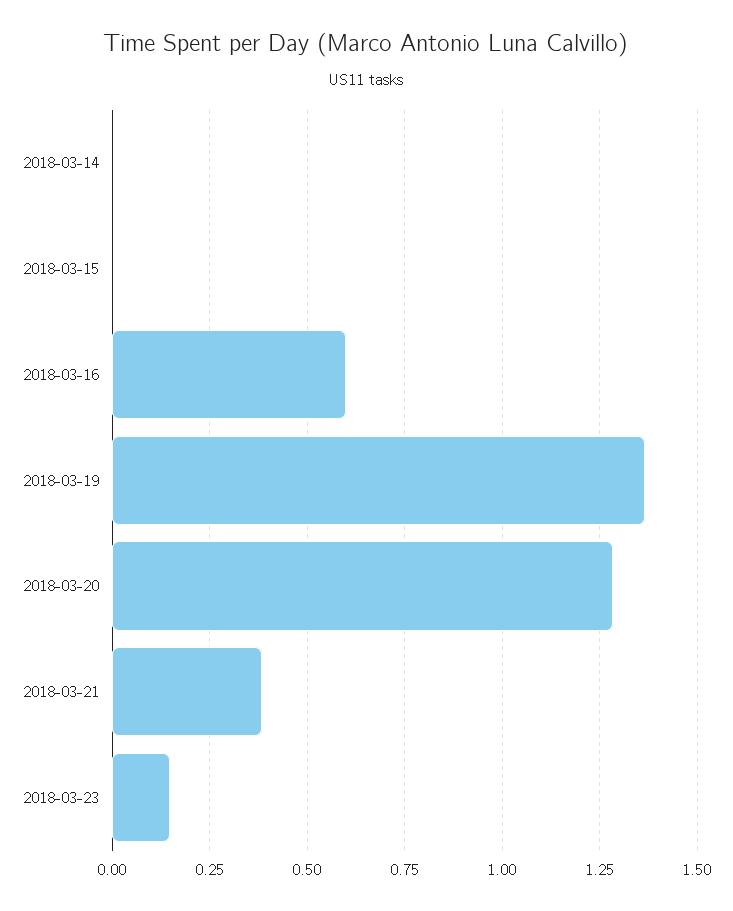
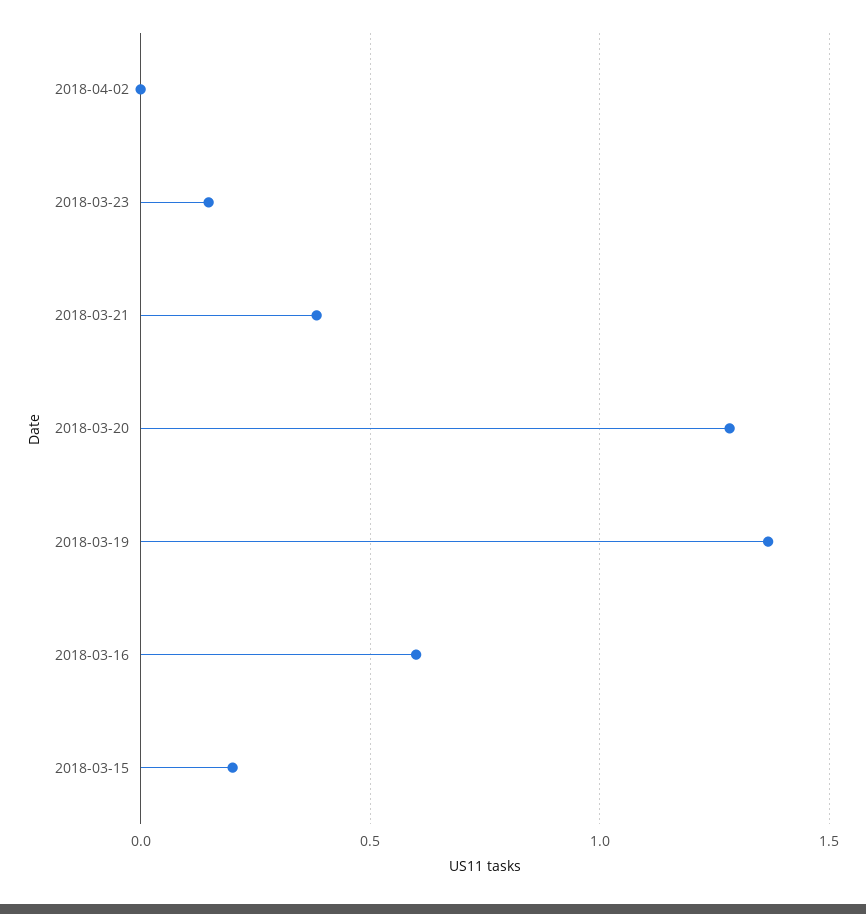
2018-03-14: 0 -> none
2018-03-15: 0 -> 0.2
2018-04-02: none -> 0

